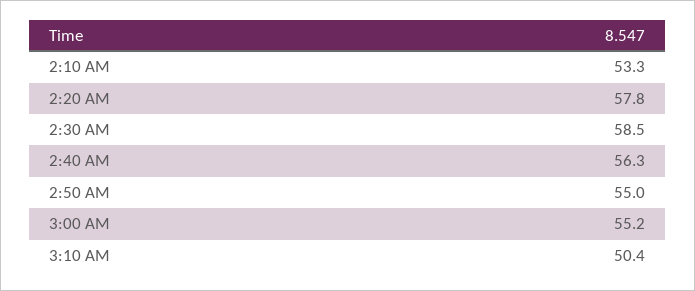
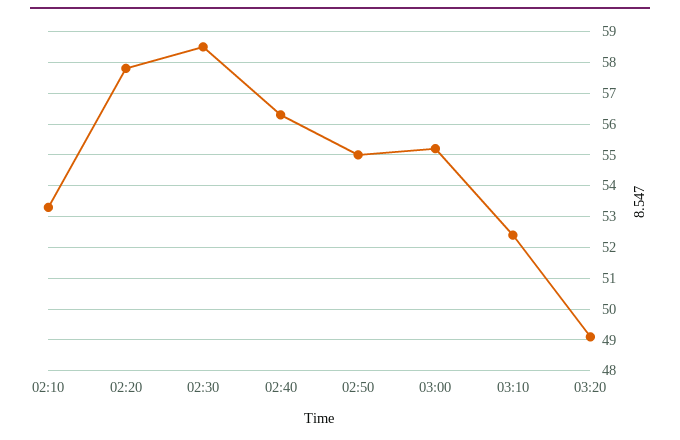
3:10 AM: 50.4 -> 52.5
03:20: none -> 49

